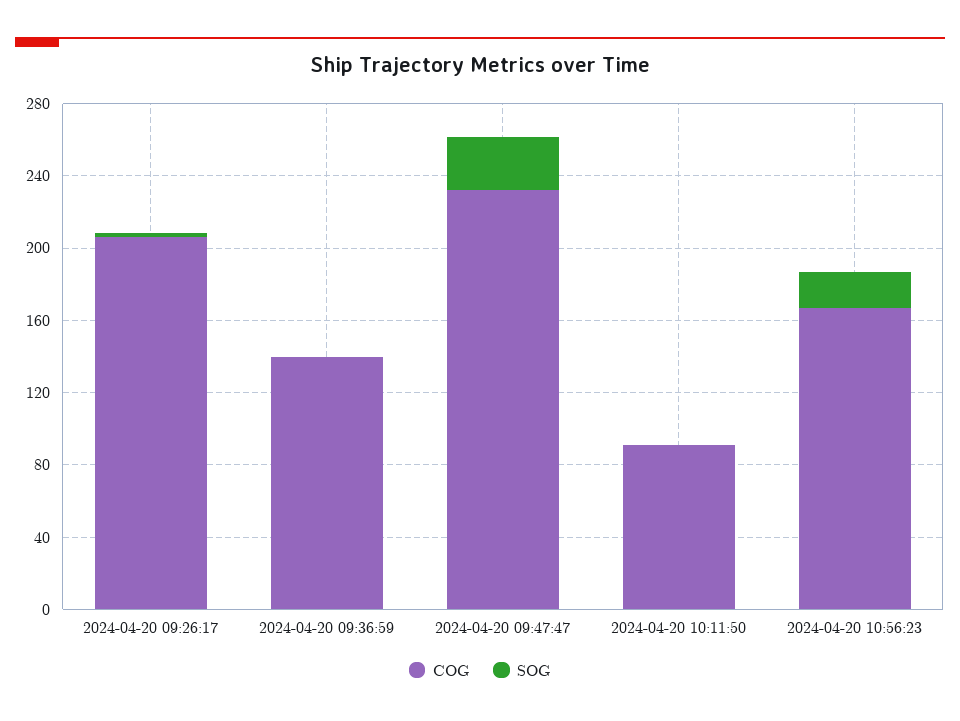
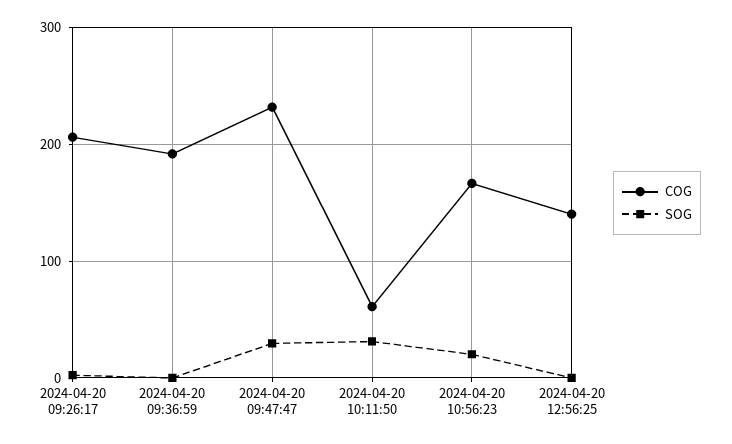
COG, 2024-04-20 09:36:59: 140 -> 190
COG, 2024-04-20 10:11:50: 90 -> 60
SOG, 2024-04-20 10:11:50: 0 -> 30
COG, 2024-04-20 12:56:25: none -> 140
SOG, 2024-04-20 12:56:25: none -> 0

